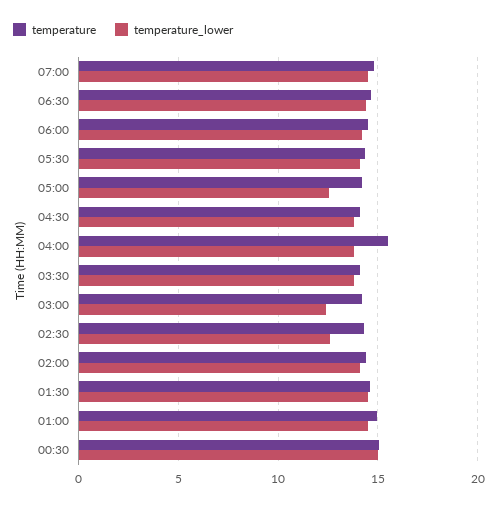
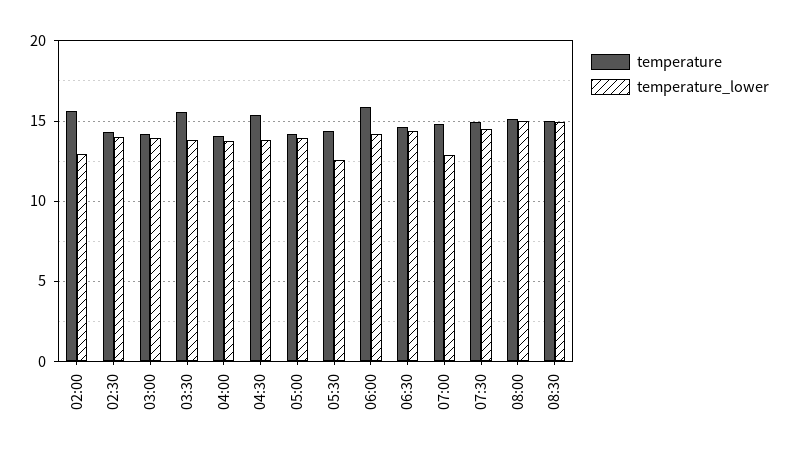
temperature_lower, 07:00: 14.5 -> 13
temperature, 06:00: 14.5 -> 16
temperature_lower, 05:30: 14 -> 12.5
temperature_lower, 05:00: 12.5 -> 14
temperature, 04:30: 14 -> 15.5
temperature, 04:00: 15.5 -> 14
temperature, 03:30: 14 -> 15.5
temperature_lower, 03:00: 12.5 -> 14
temperature_lower, 02:30: 12.5 -> 14
temperature, 02:00: 14.5 -> 15.5
temperature_lower, 02:00: 14 -> 13
temperature, 01:30: 14.5 -> none
temperature_lower, 01:30: 14.5 -> none
temperature, 01:00: 15 -> none
temperature_lower, 01:00: 14.5 -> none
temperature, 00:30: 15 -> none
temperature_lower, 00:30: 15 -> none
temperature, 07:30: none -> 15
temperature_lower, 07:30: none -> 14.5
temperature, 08:00: none -> 15
temperature_lower, 08:00: none -> 15
temperature, 08:30: none -> 15
temperature_lower, 08:30: none -> 15

